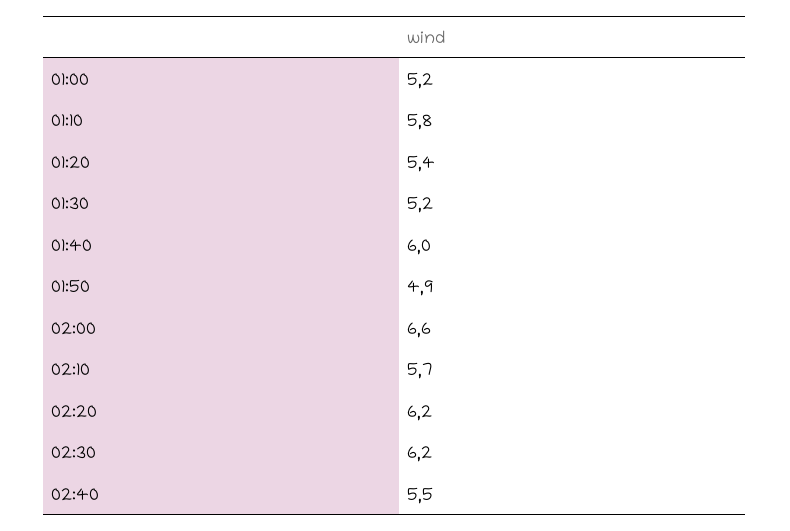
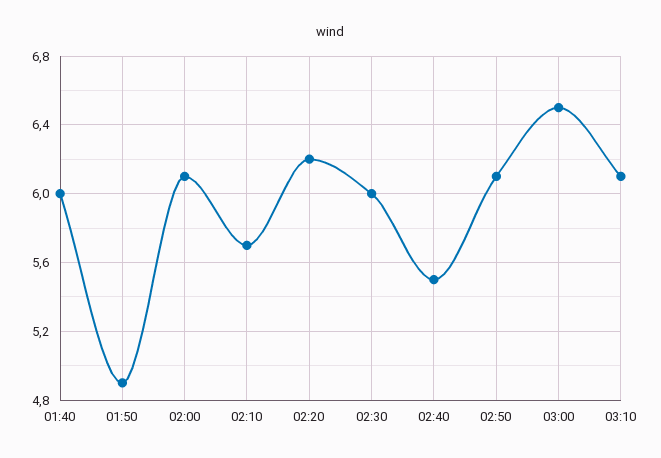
01:00: 5.2 -> none
01:10: 5.8 -> none
01:20: 5.4 -> none
01:30: 5.2 -> none
02:00: 6.6 -> 6.1
02:30: 6.2 -> 6
02:50: none -> 6.1
03:00: none -> 6.5
03:10: none -> 6.1

